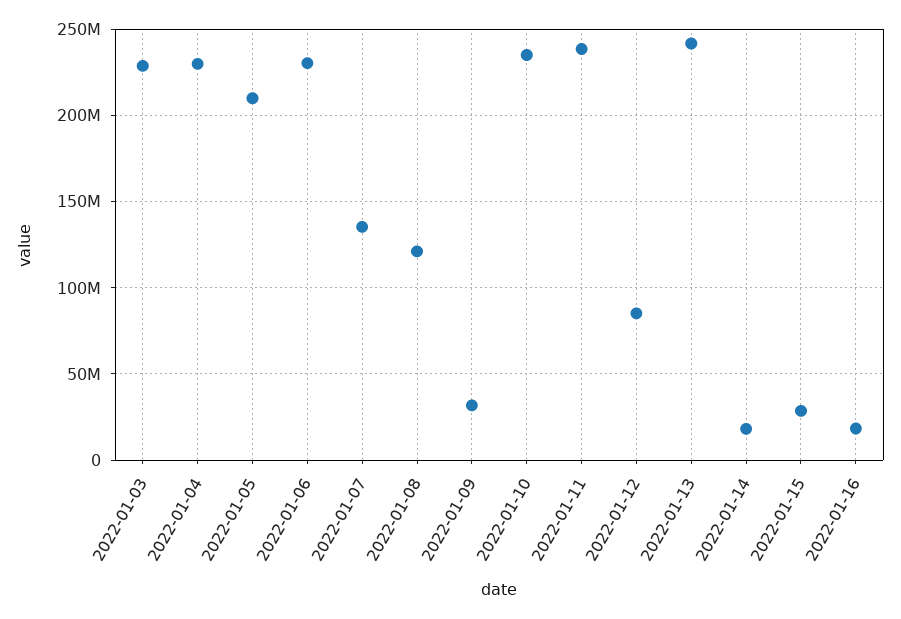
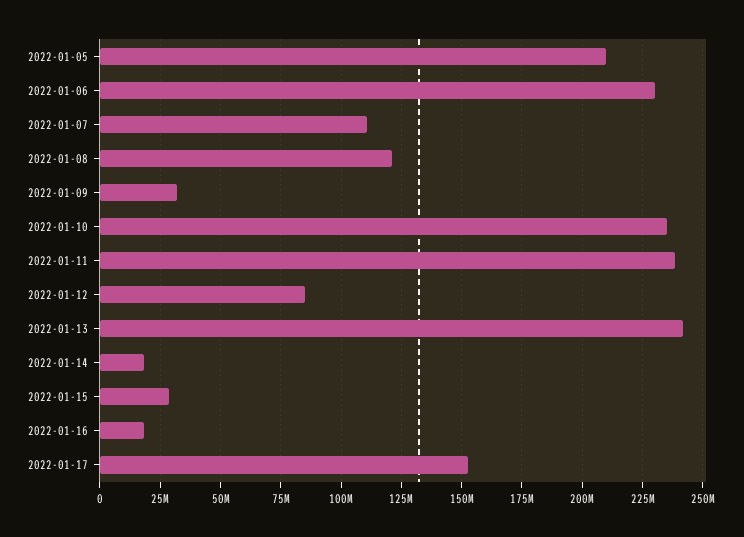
2022-01-03: 230000000 -> none
2022-01-04: 230000000 -> none
2022-01-07: 135000000 -> 110000000
2022-01-17: none -> 152500000

